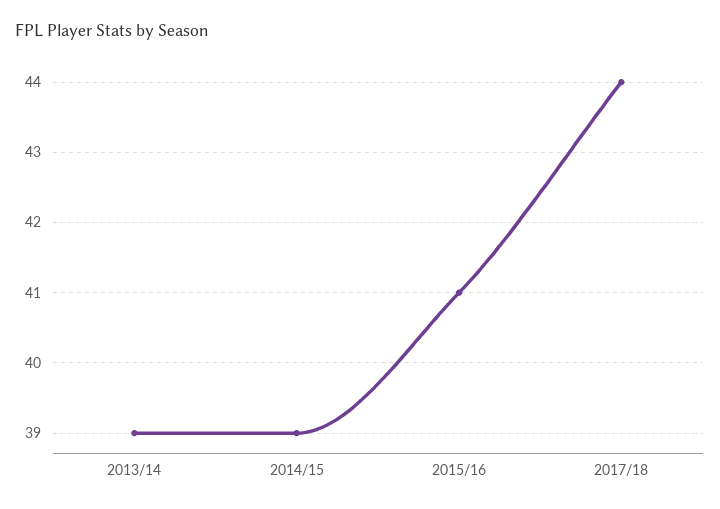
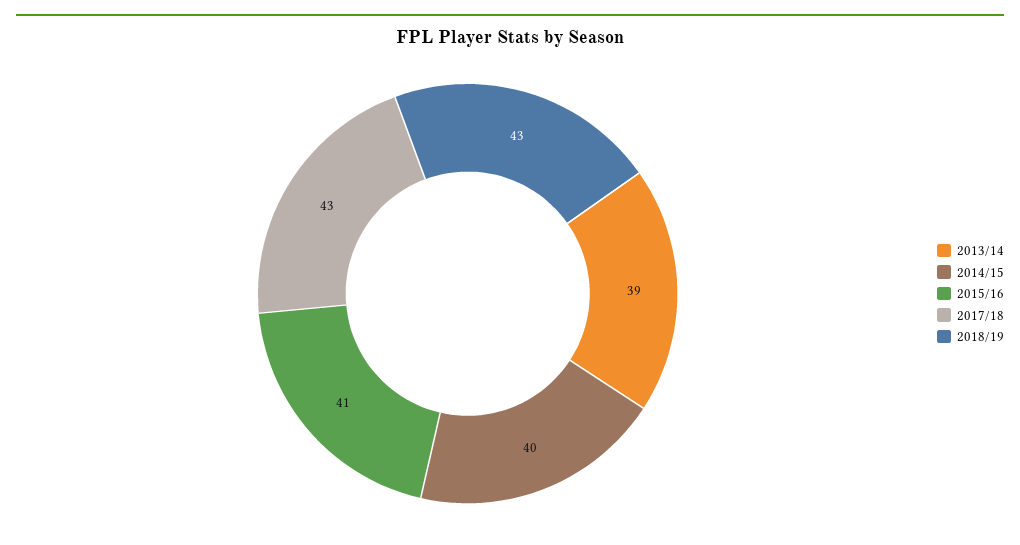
2014/15: 39 -> 40
2017/18: 44 -> 43
2018/19: none -> 43

